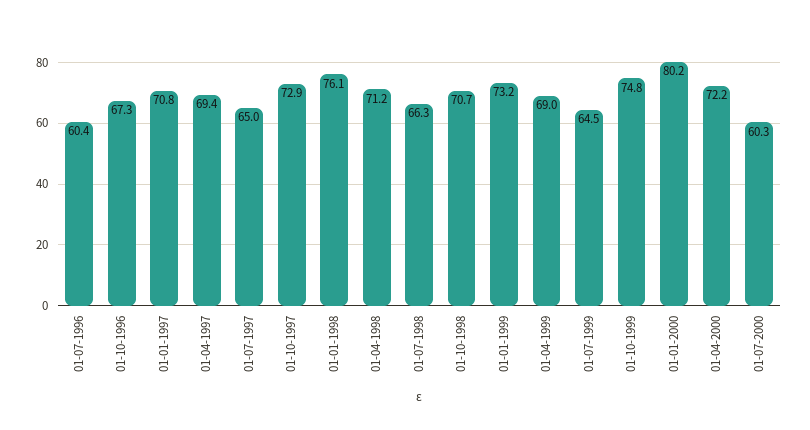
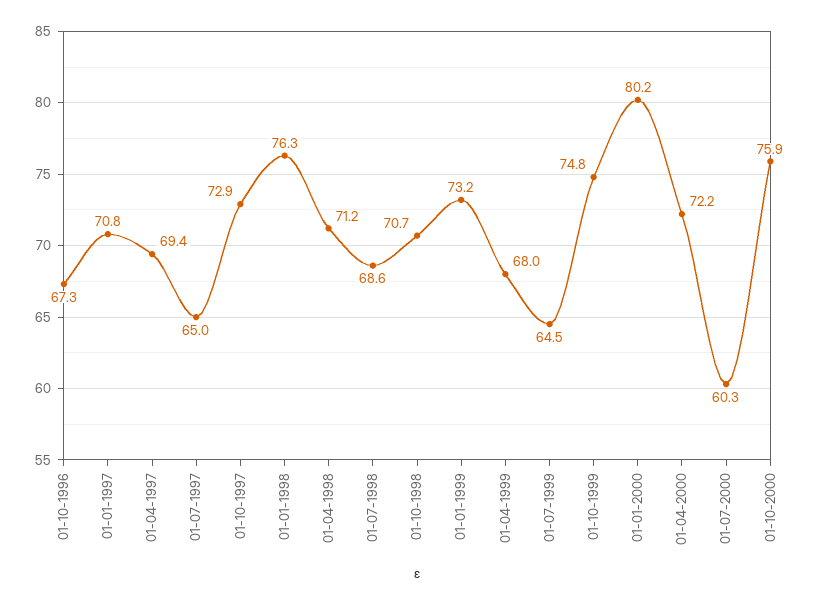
01-07-1996: 60.4 -> none
01-01-1998: 76.1 -> 76.3
01-07-1998: 66.3 -> 68.6
01-04-1999: 69 -> 68
01-10-2000: none -> 75.9

